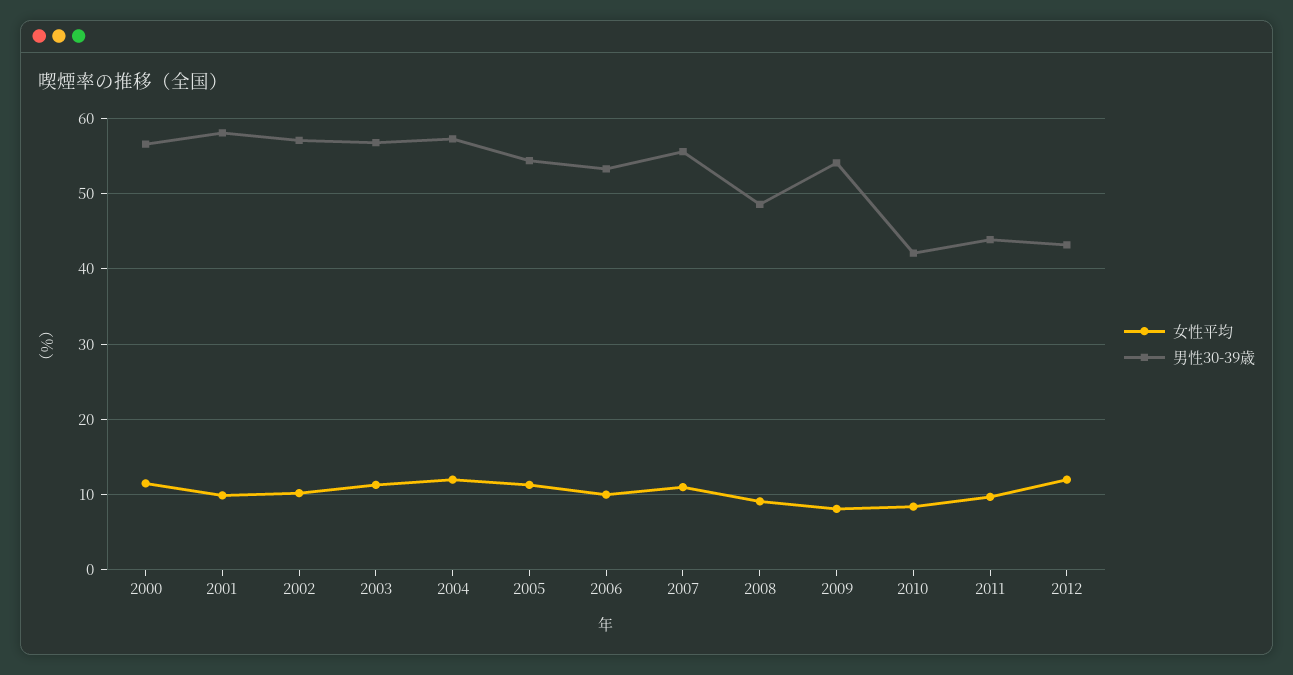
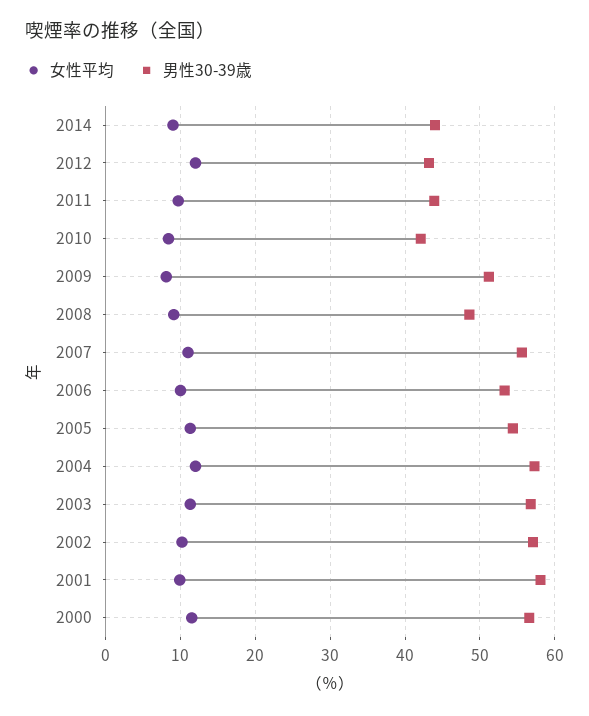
男性30-39歳, 2009: 54 -> 51
女性平均, 2014: none -> 9
男性30-39歳, 2014: none -> 44

